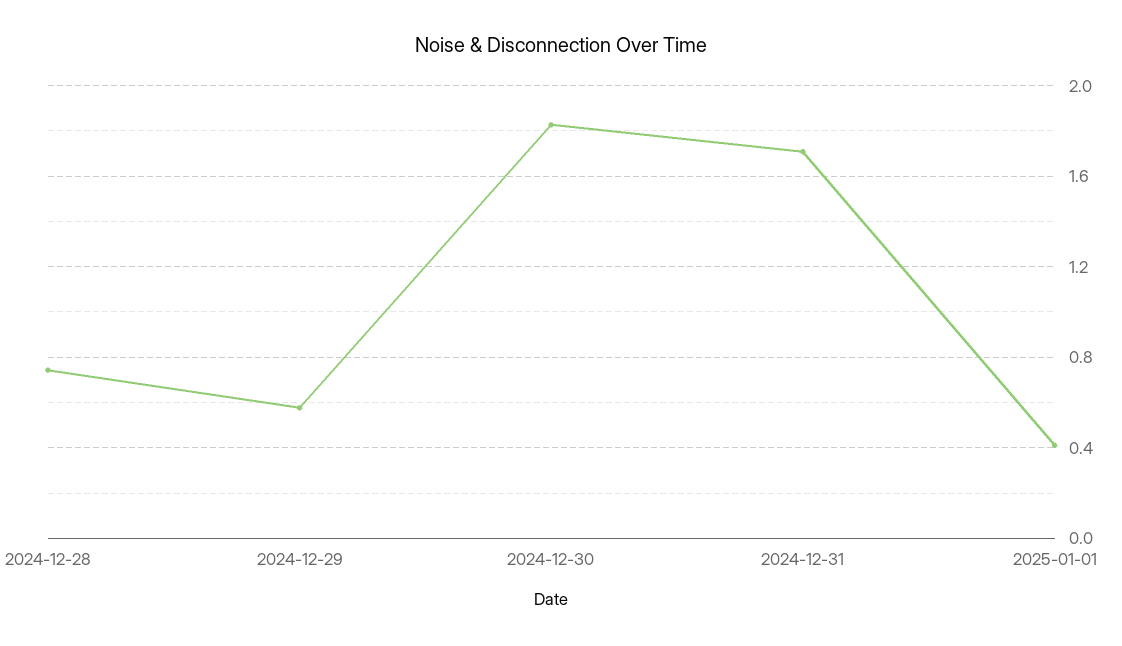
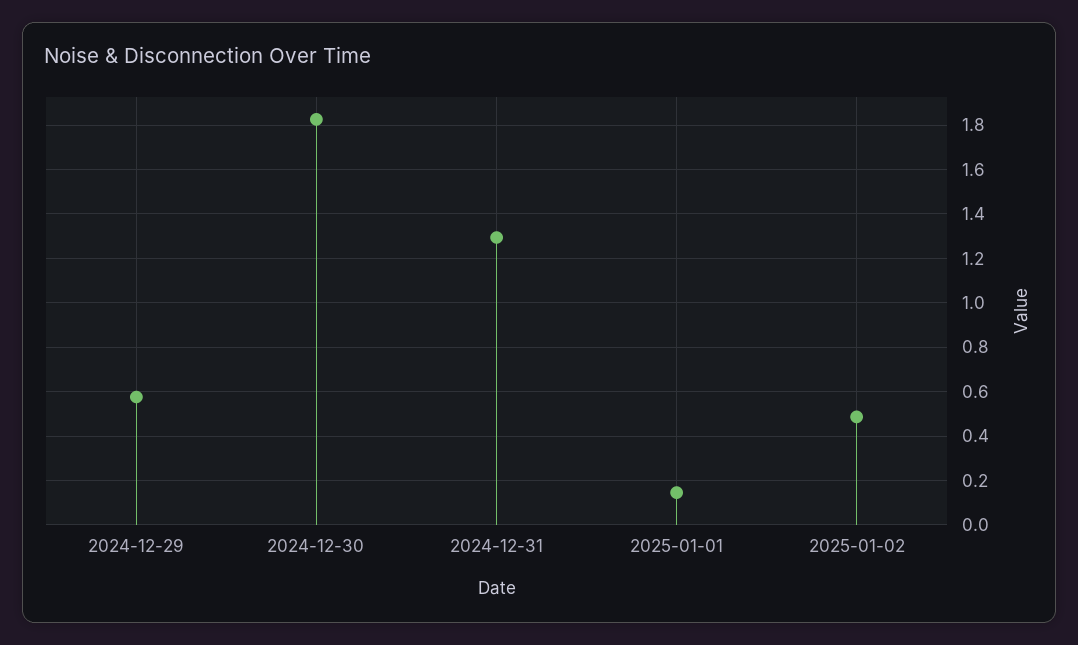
2024-12-28: 0.75 -> none
2024-12-31: 1.7 -> 1.3
2025-01-01: 0.4 -> 0.15
2025-01-02: none -> 0.5

